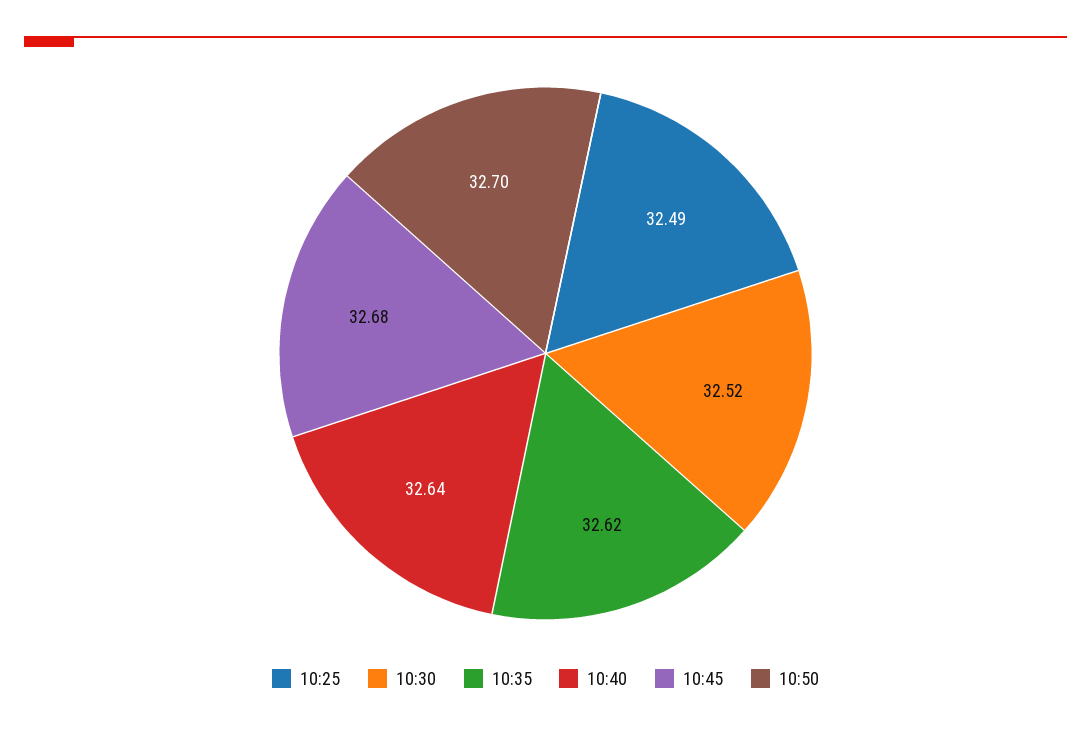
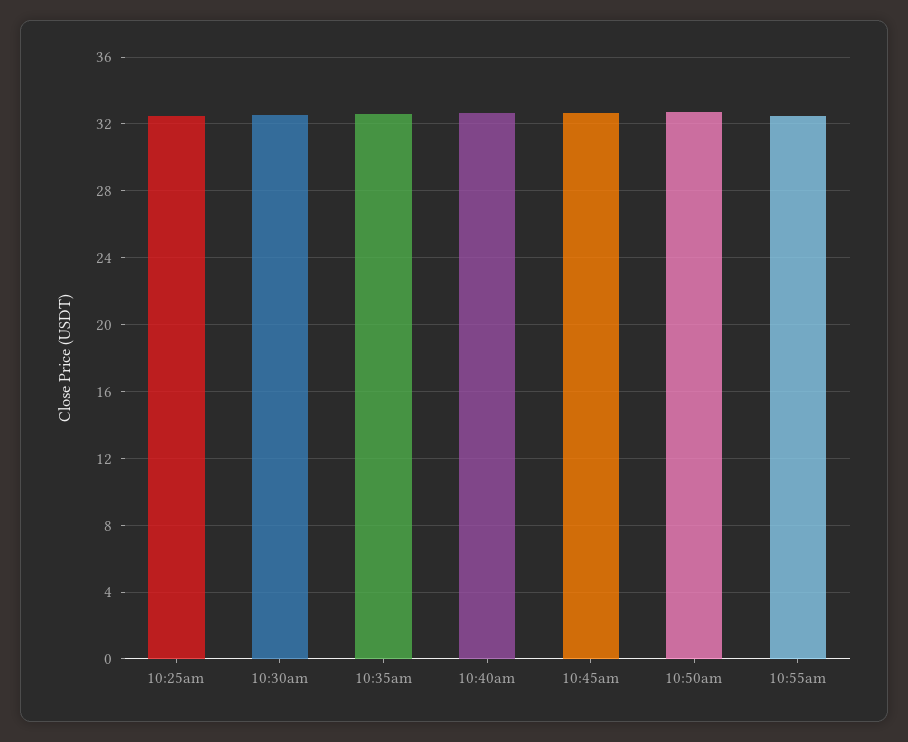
10:55am: none -> 32.5

